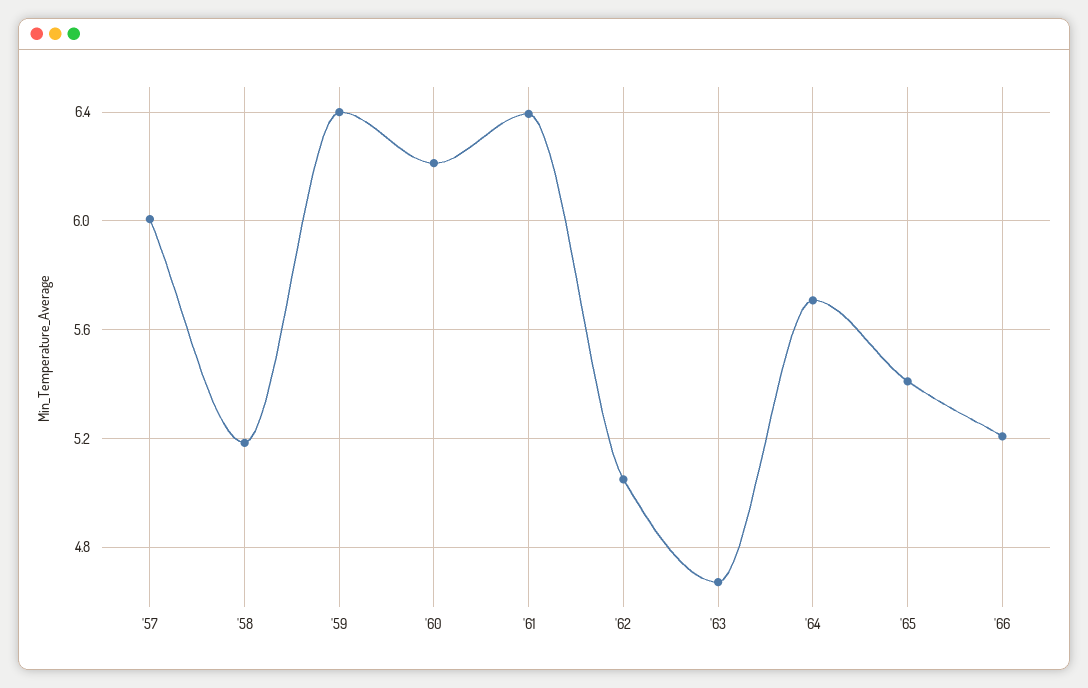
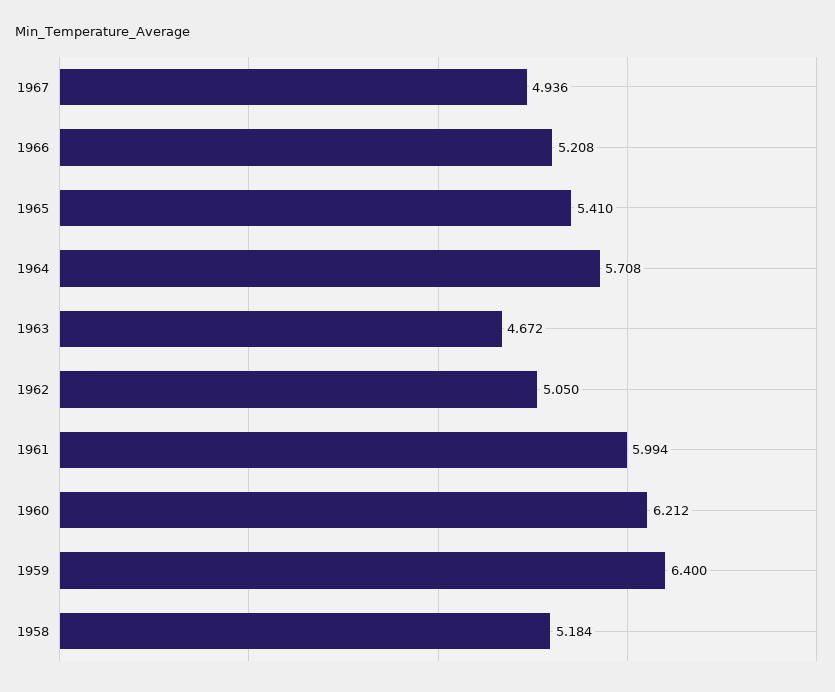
'57: 6 -> none
'61: 6.4 -> 5.994
1967: none -> 4.936

